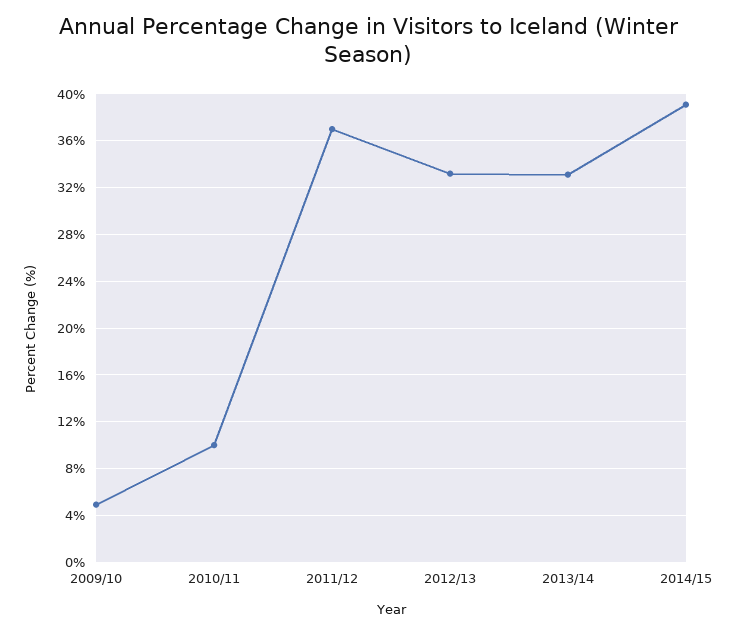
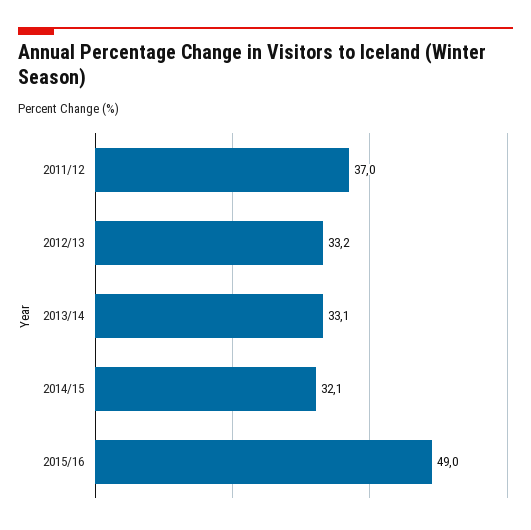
2009/10: 5 -> none
2010/11: 10 -> none
2014/15: 39 -> 32.1
2015/16: none -> 49

